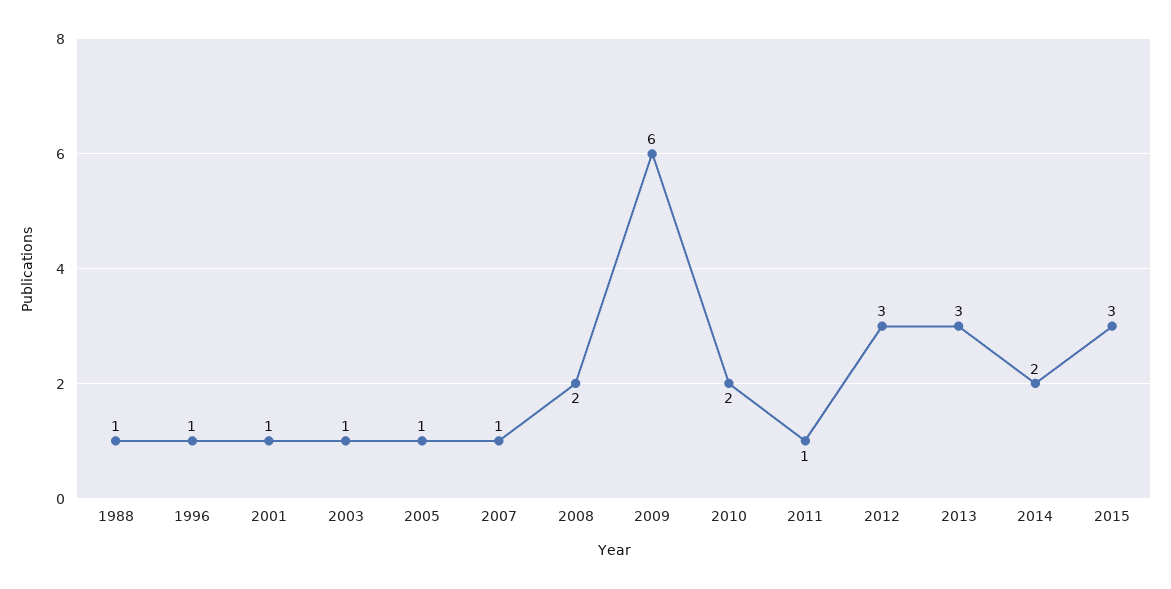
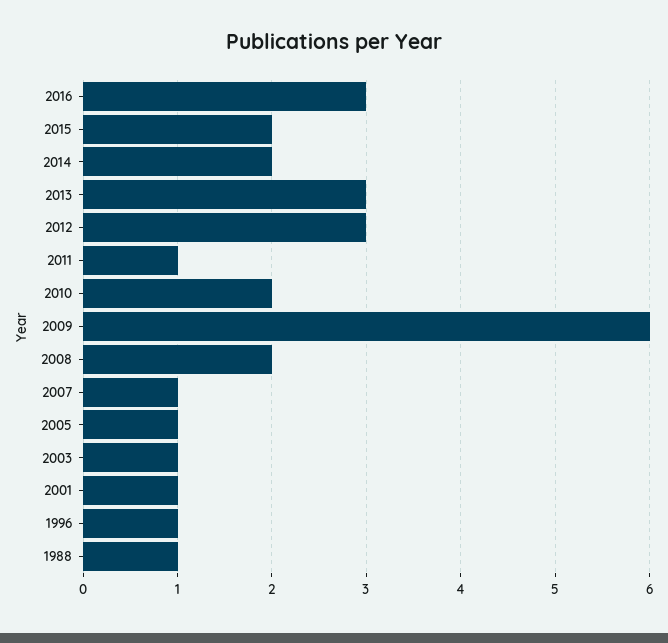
2015: 3 -> 2
2016: none -> 3

